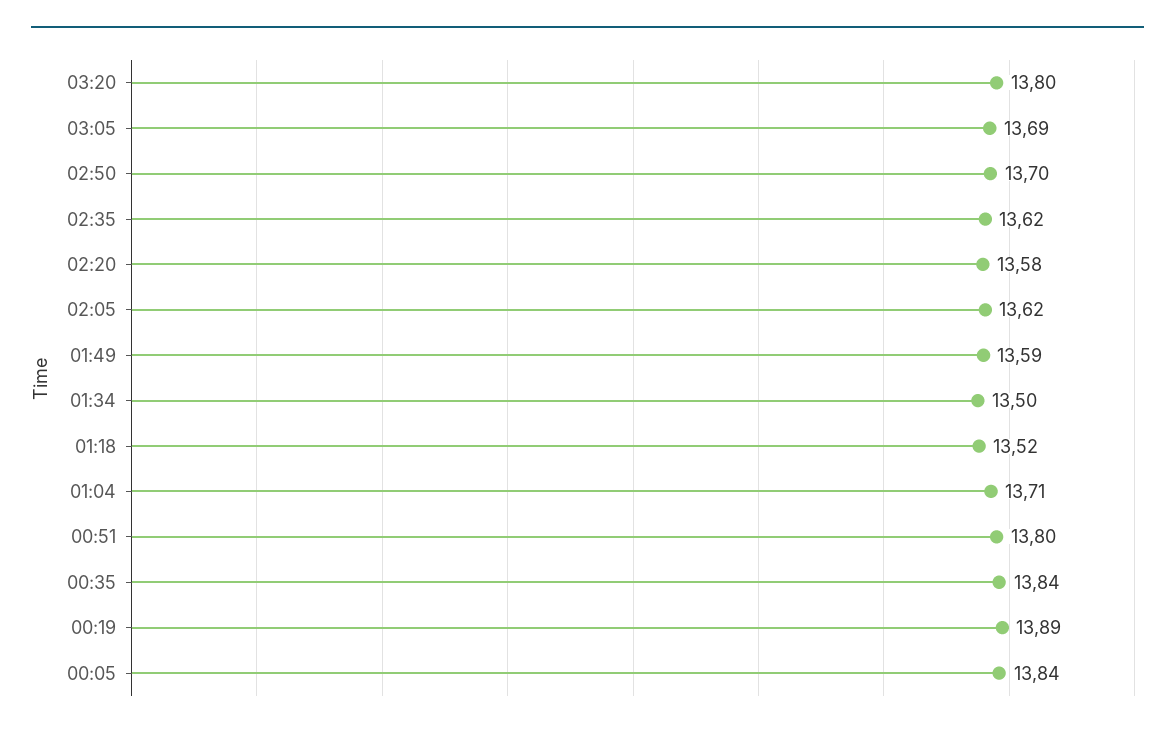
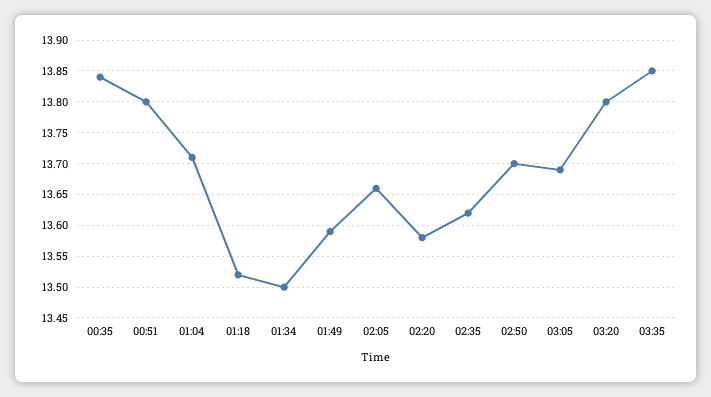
02:05: 13.62 -> 13.66
00:19: 13.89 -> none
00:05: 13.84 -> none
03:35: none -> 13.85

